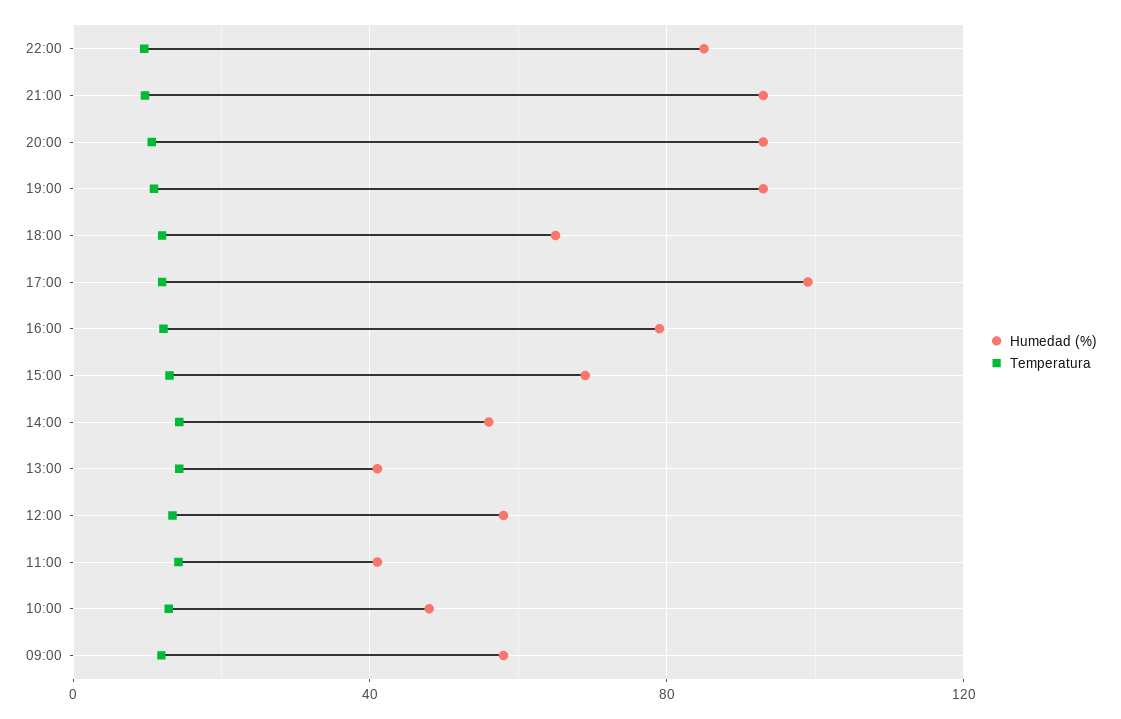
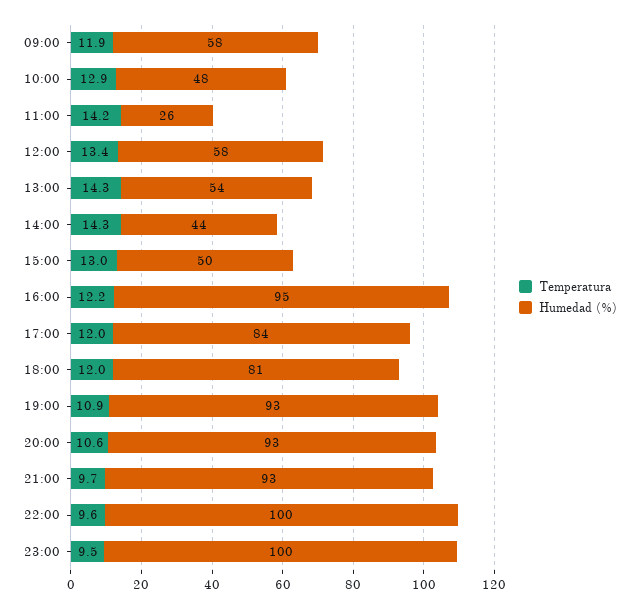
Humedad (%), 22:00: 85 -> 100
Humedad (%), 18:00: 65 -> 81
Humedad (%), 17:00: 100 -> 84
Humedad (%), 16:00: 80 -> 95
Humedad (%), 15:00: 70 -> 50
Humedad (%), 14:00: 55 -> 44
Humedad (%), 13:00: 40 -> 54
Humedad (%), 11:00: 40 -> 26
Temperatura, 23:00: none -> 9.5
Humedad (%), 23:00: none -> 100

